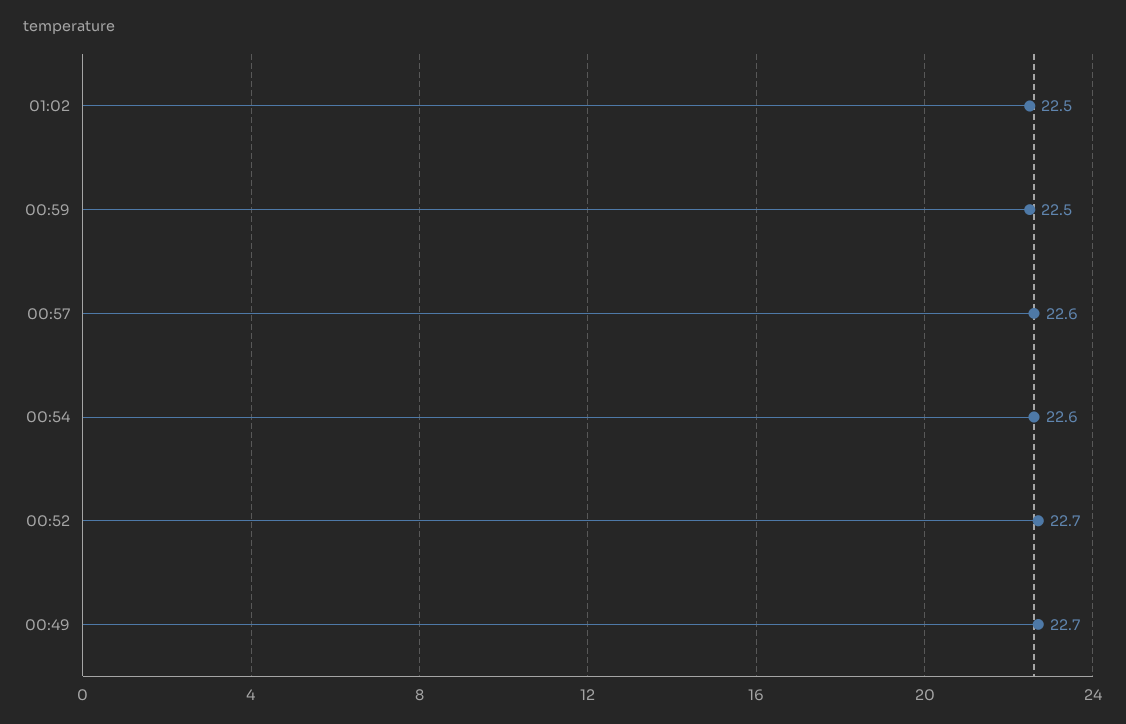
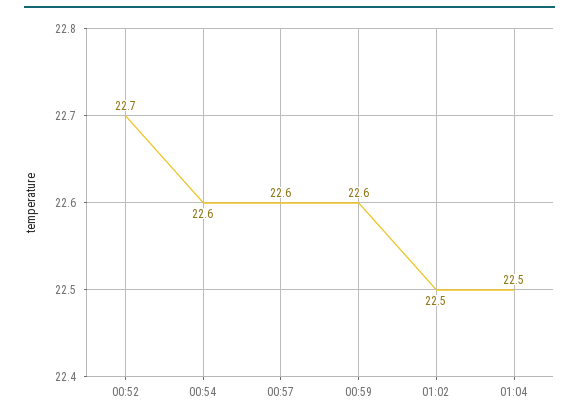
00:59: 22.5 -> 22.6
00:49: 22.7 -> none
01:04: none -> 22.5

